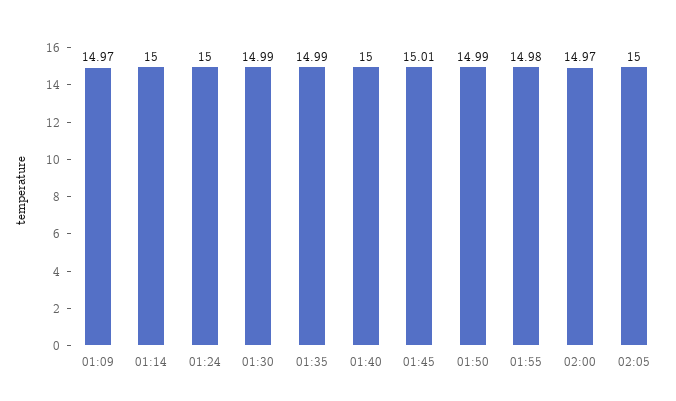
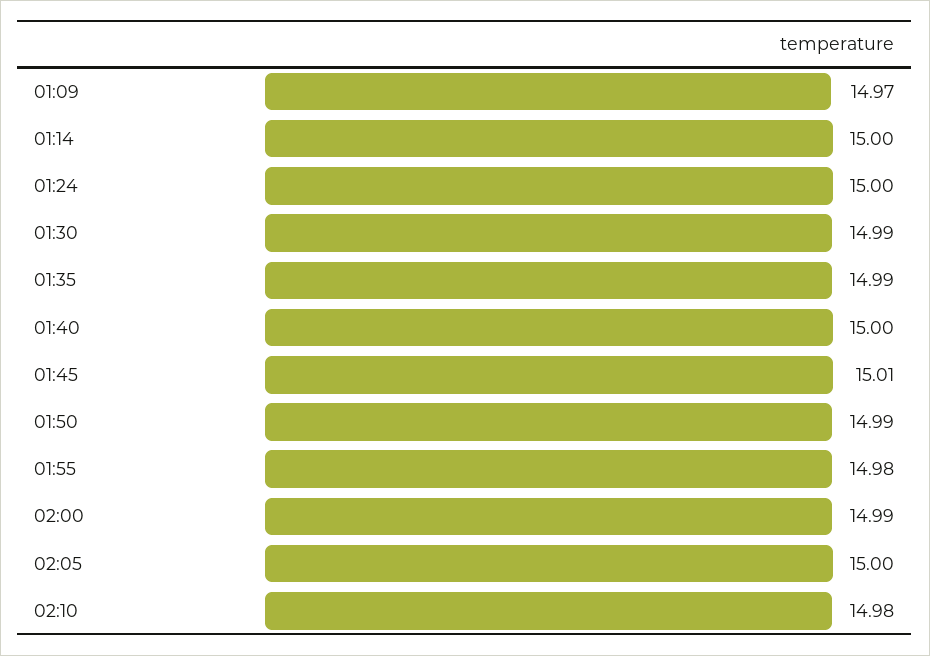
02:00: 14.97 -> 14.99
02:10: none -> 14.98

